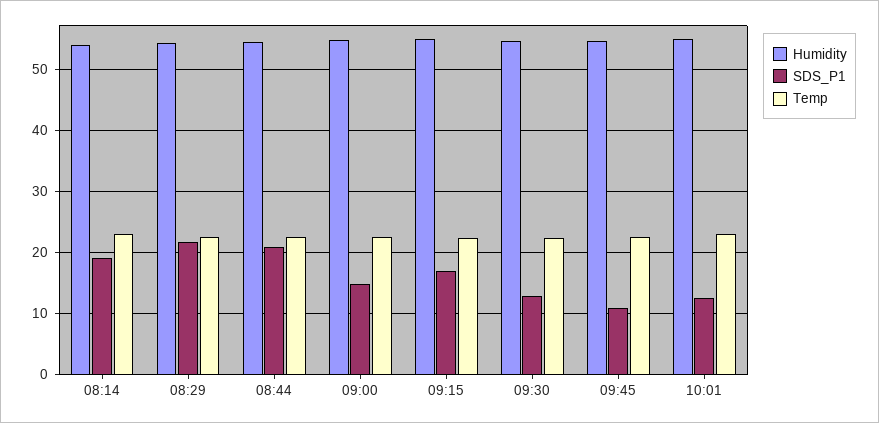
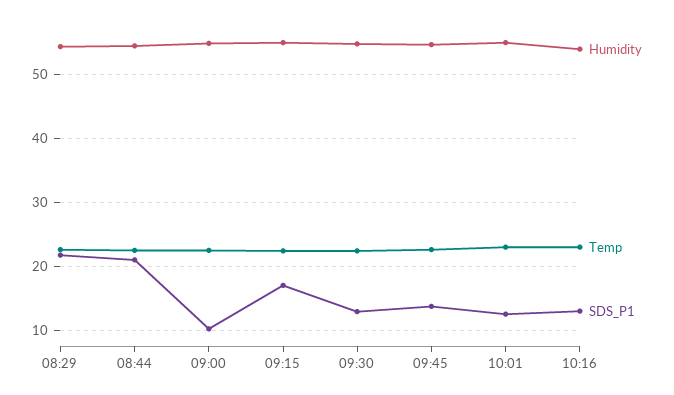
Humidity, 08:14: 54 -> none
SDS_P1, 08:14: 19 -> none
Temp, 08:14: 23 -> none
SDS_P1, 09:00: 15 -> 10
SDS_P1, 09:45: 11 -> 14
Humidity, 10:16: none -> 54
Temp, 10:16: none -> 23
SDS_P1, 10:16: none -> 13

